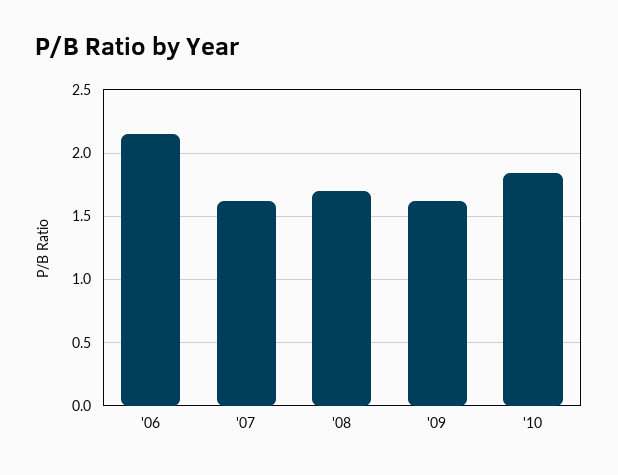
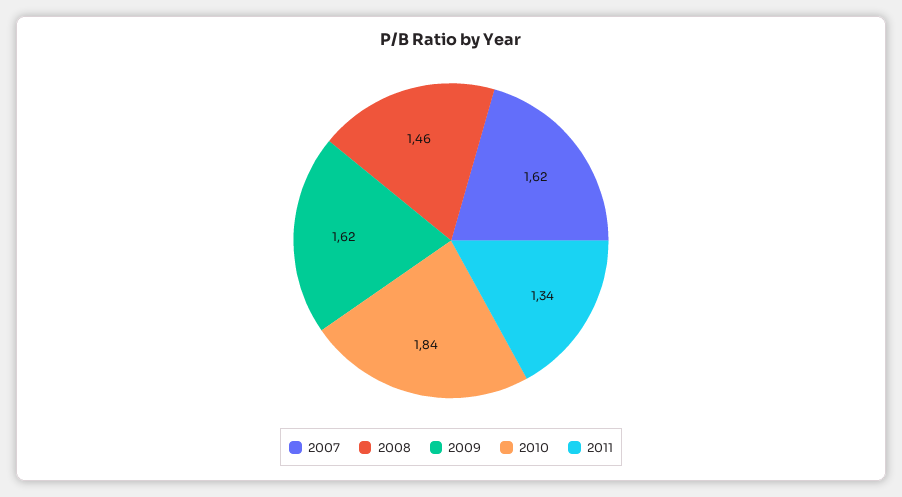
'06: 2.15 -> none
'08: 1.7 -> 1.46
2011: none -> 1.34

